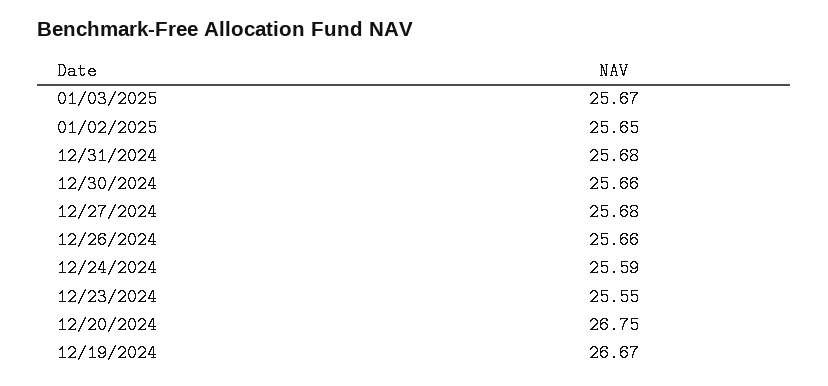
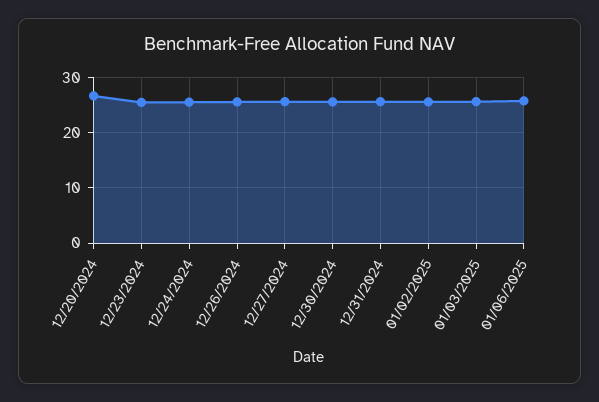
12/19/2024: 26.67 -> none
01/06/2025: none -> 26

